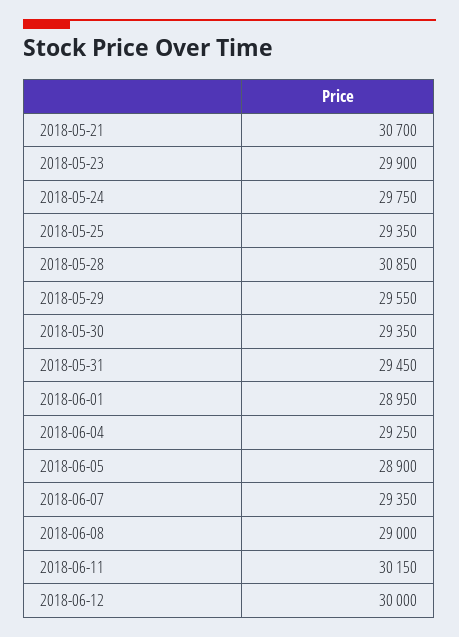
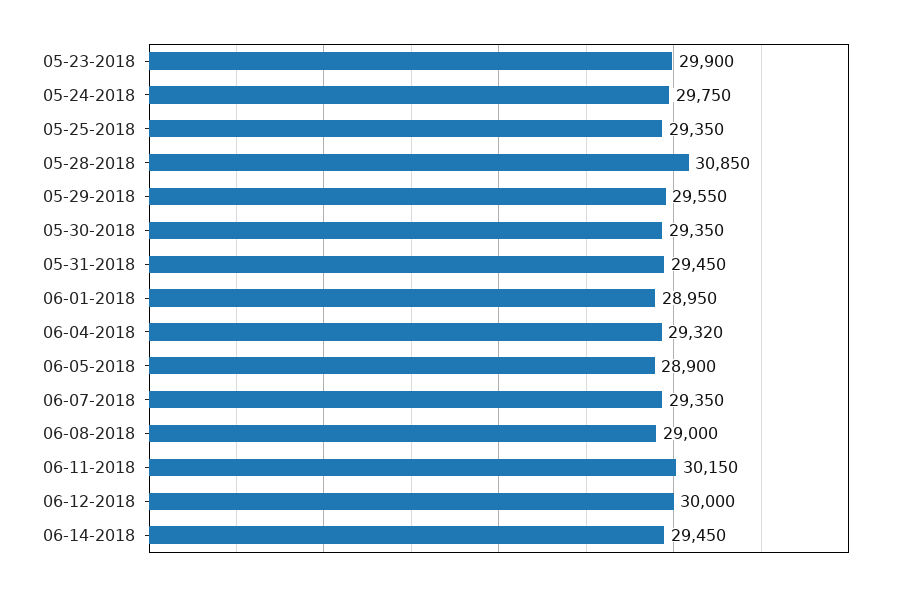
2018-05-21: 30700 -> none
2018-06-04: 29250 -> 29320
06-14-2018: none -> 29450

